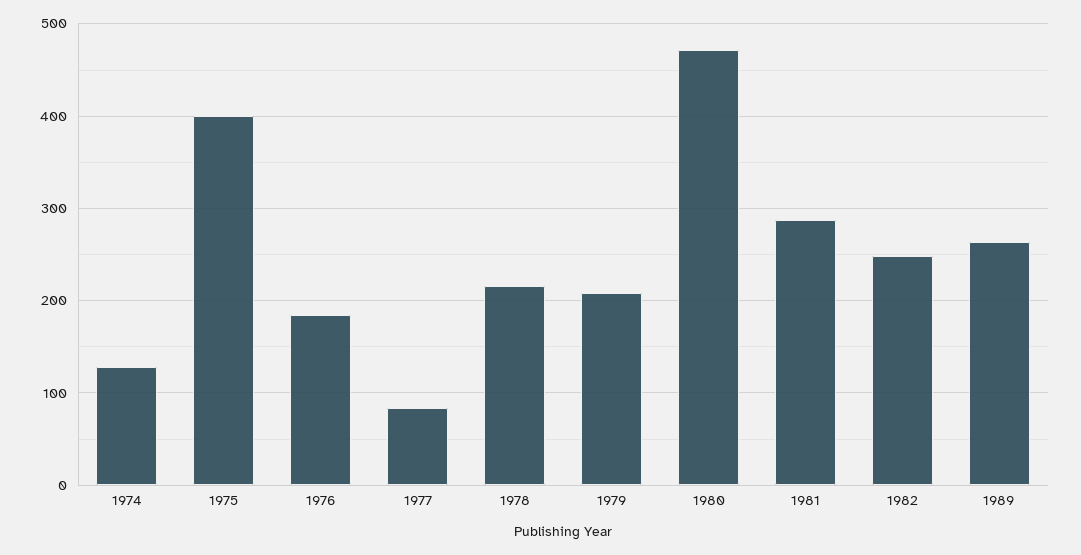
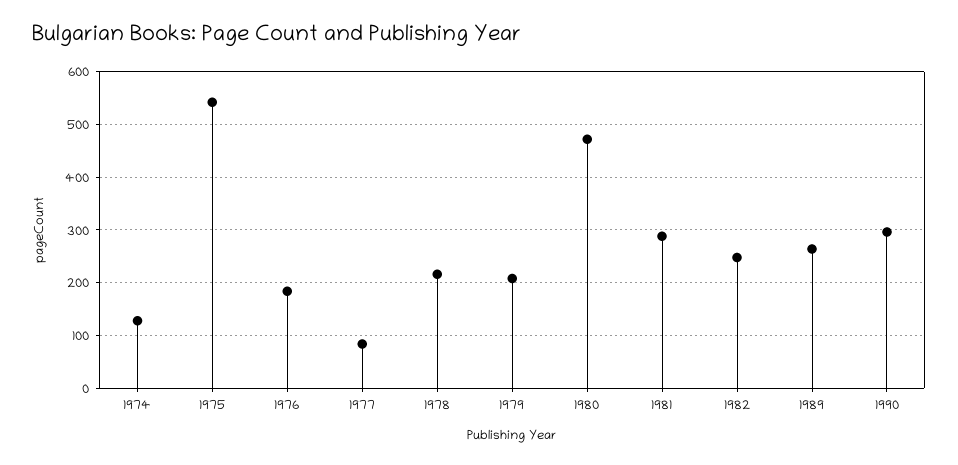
1975: 400 -> 540
1990: none -> 300

